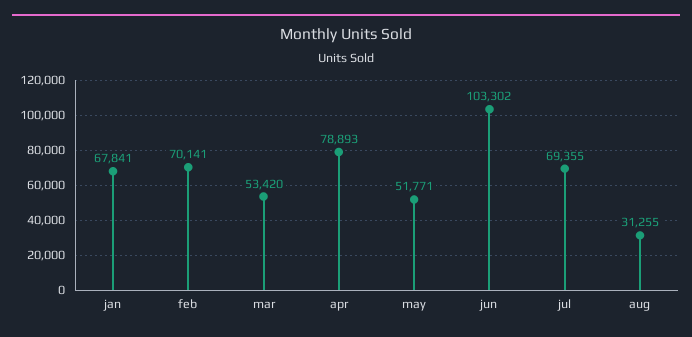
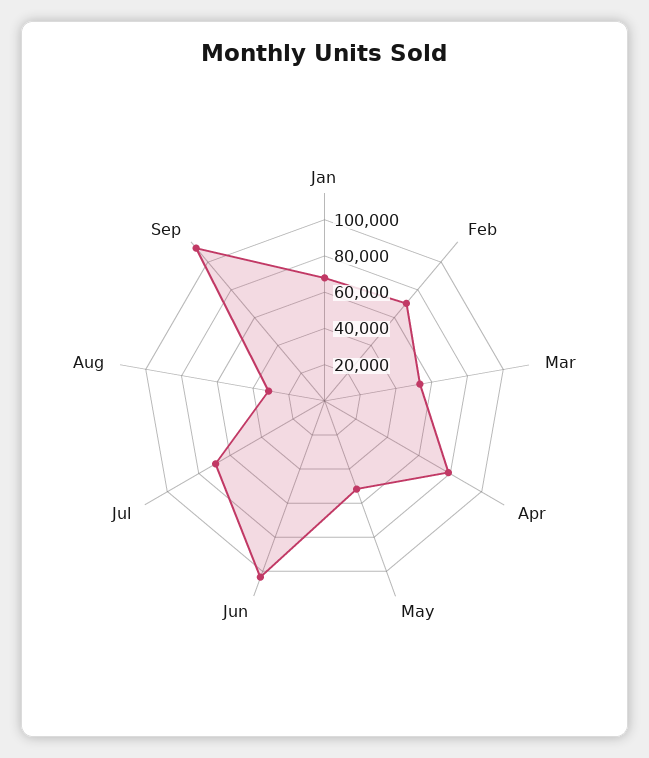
Sep: none -> 110000

